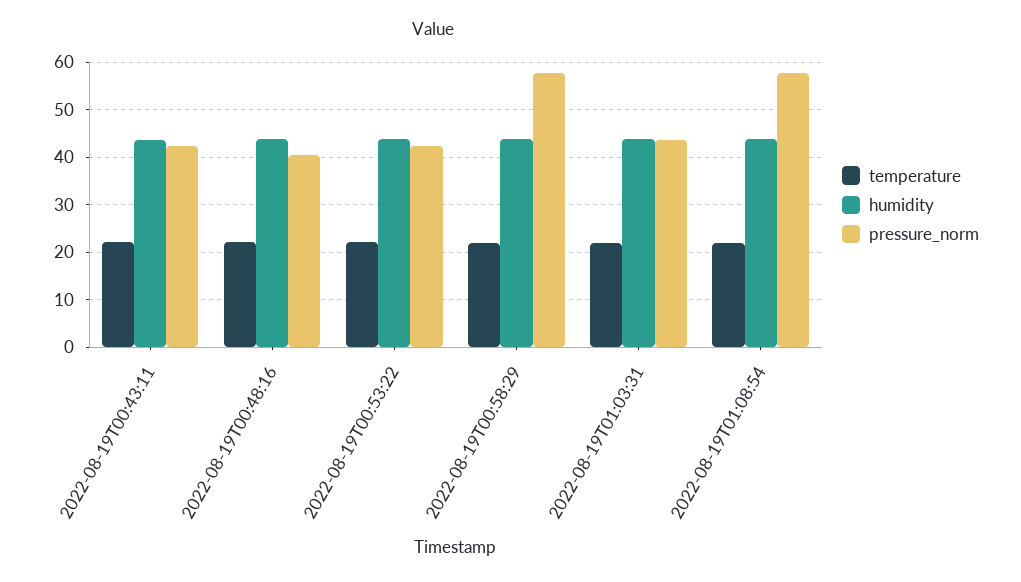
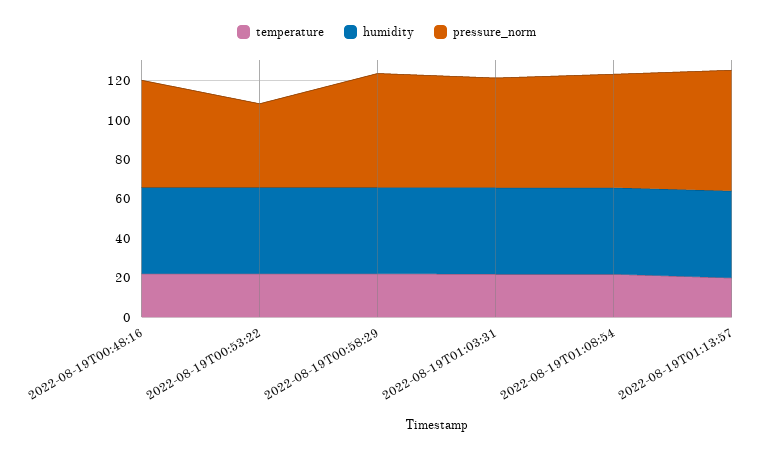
temperature, 2022-08-19T00:43:11: 22 -> none
humidity, 2022-08-19T00:43:11: 44 -> none
pressure_norm, 2022-08-19T00:43:11: 42 -> none
pressure_norm, 2022-08-19T00:48:16: 40 -> 55
pressure_norm, 2022-08-19T01:03:31: 44 -> 55
temperature, 2022-08-19T01:13:57: none -> 20
humidity, 2022-08-19T01:13:57: none -> 45
pressure_norm, 2022-08-19T01:13:57: none -> 60

